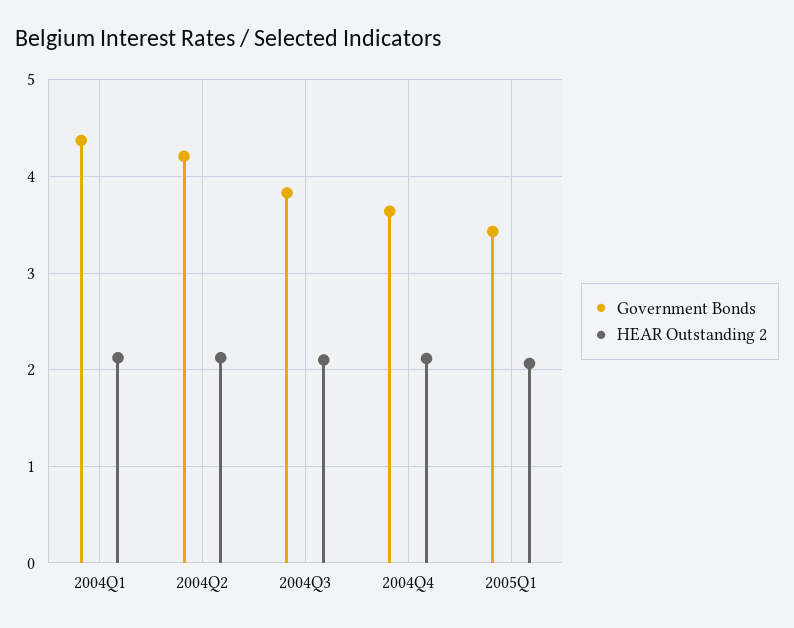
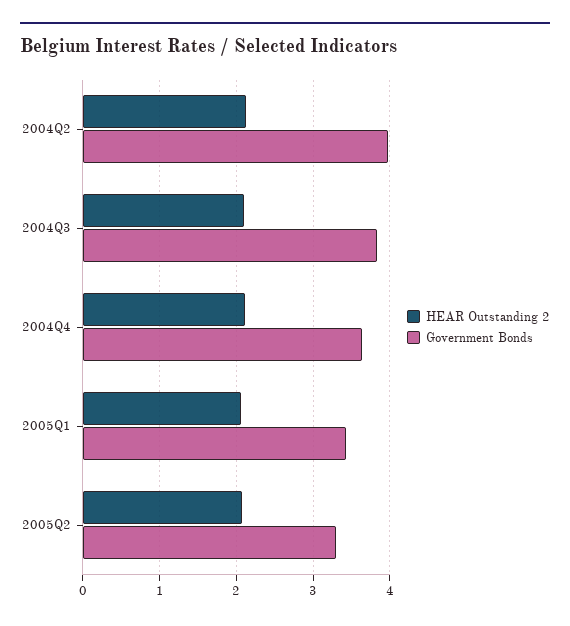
Government Bonds, 2004Q1: 4.4 -> none
HEAR Outstanding 2, 2004Q1: 2.1 -> none
Government Bonds, 2004Q2: 4.2 -> 4
HEAR Outstanding 2, 2005Q2: none -> 2.1
Government Bonds, 2005Q2: none -> 3.3

